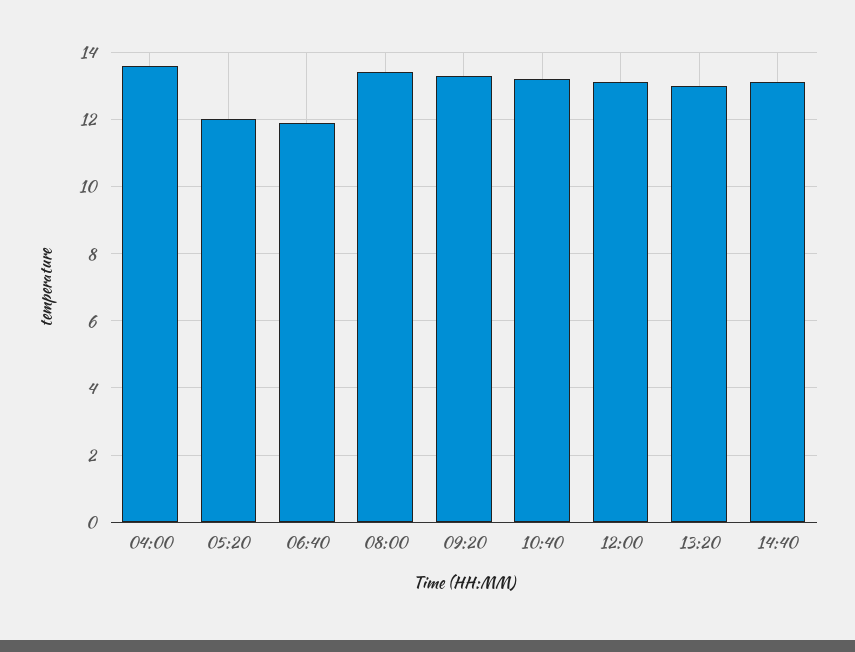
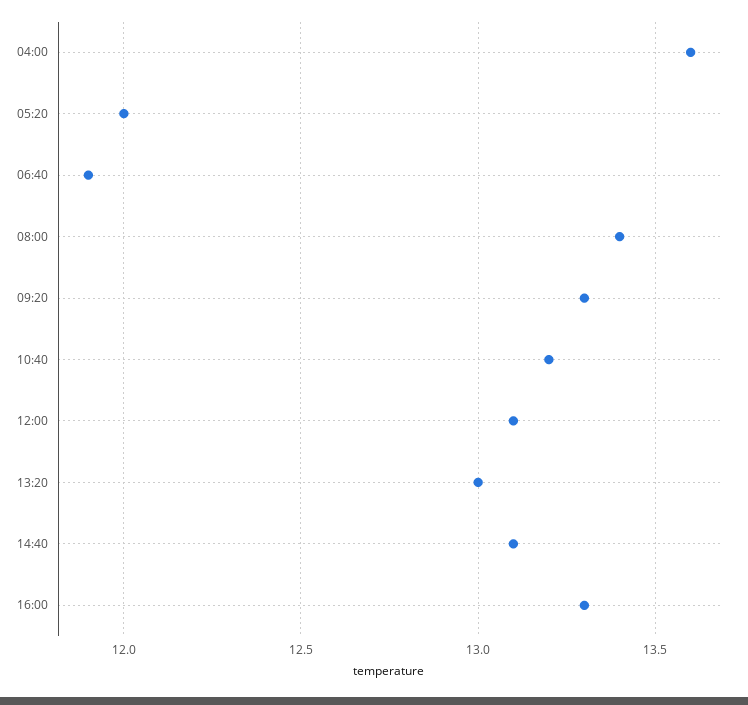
16:00: none -> 13.3

